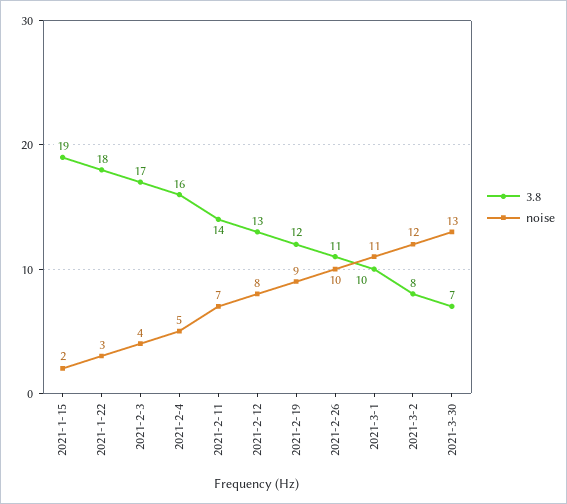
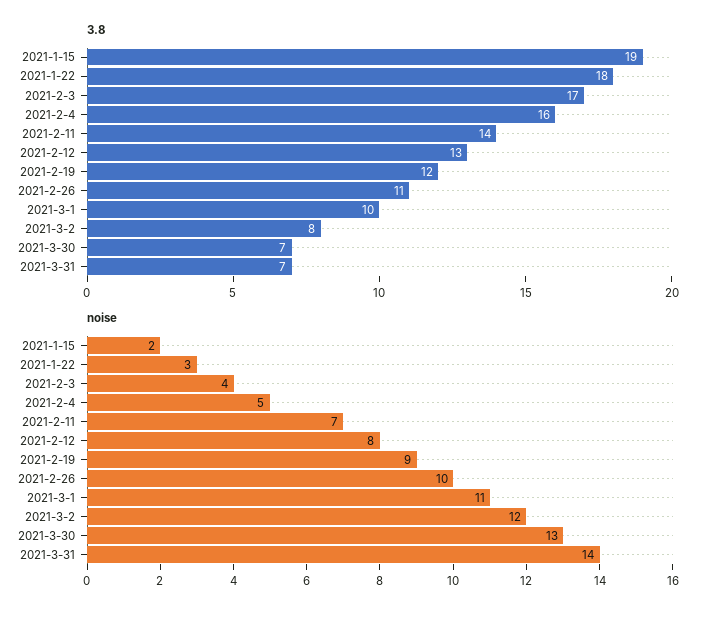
3.8, 2021-3-31: none -> 7
noise, 2021-3-31: none -> 14

